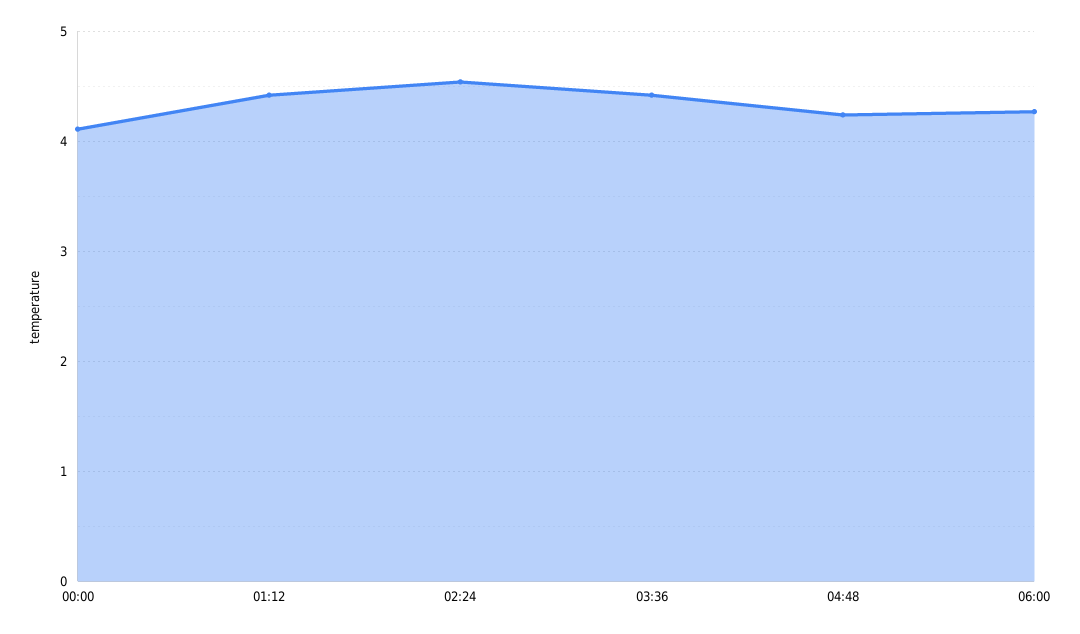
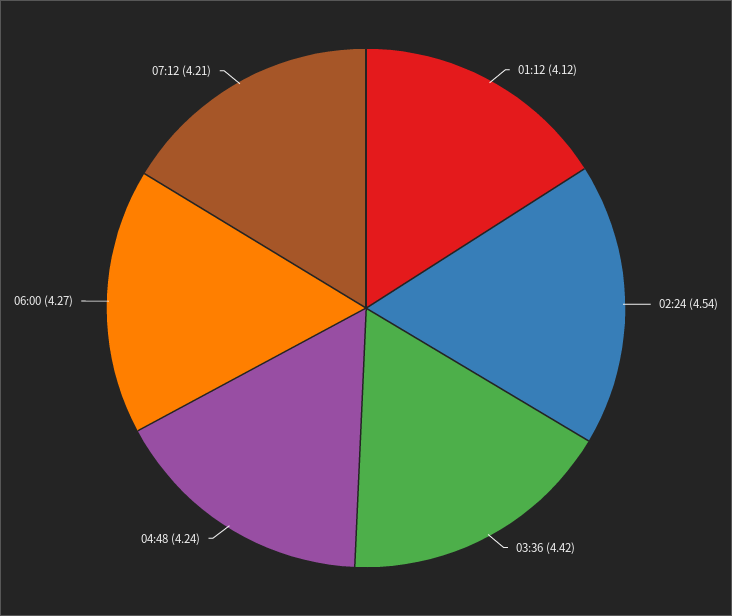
00:00: 4.1 -> none
01:12: 4.4 -> 4.12
07:12: none -> 4.21

